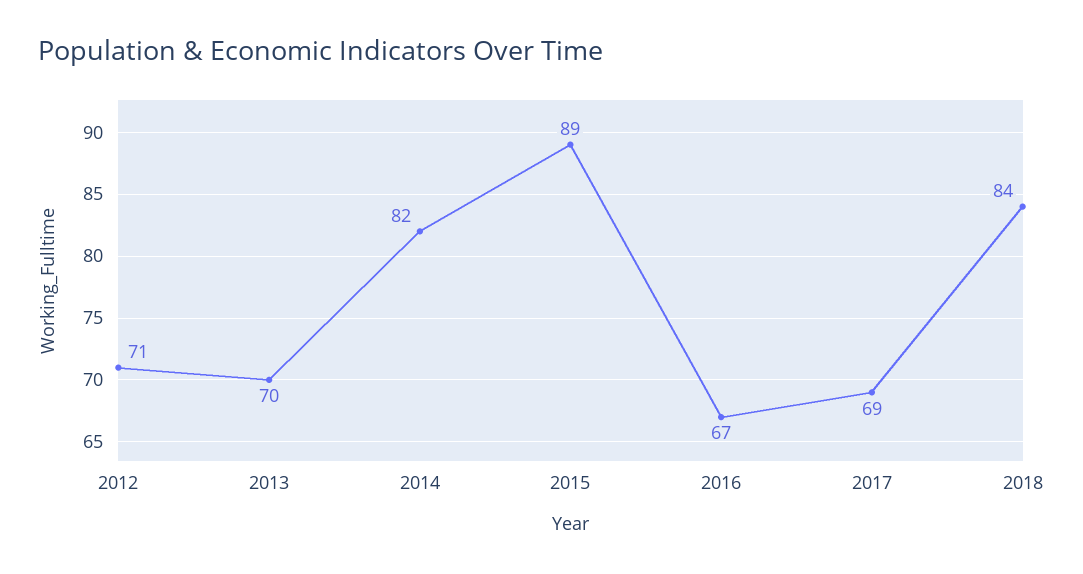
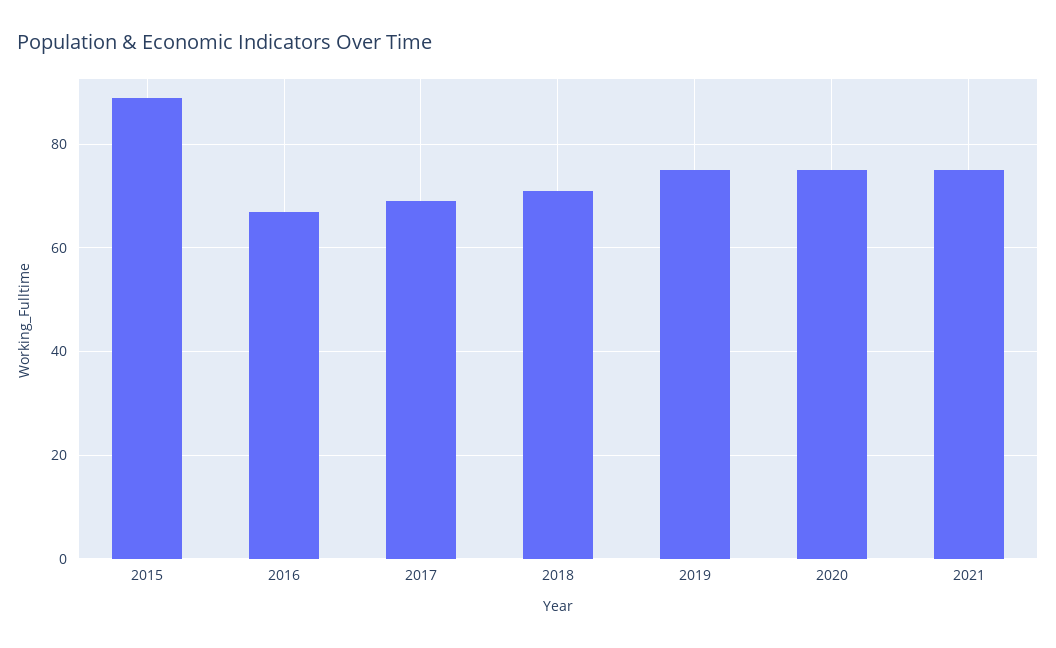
2012: 71 -> none
2013: 70 -> none
2014: 82 -> none
2018: 84 -> 70
2019: none -> 75
2020: none -> 75
2021: none -> 75

